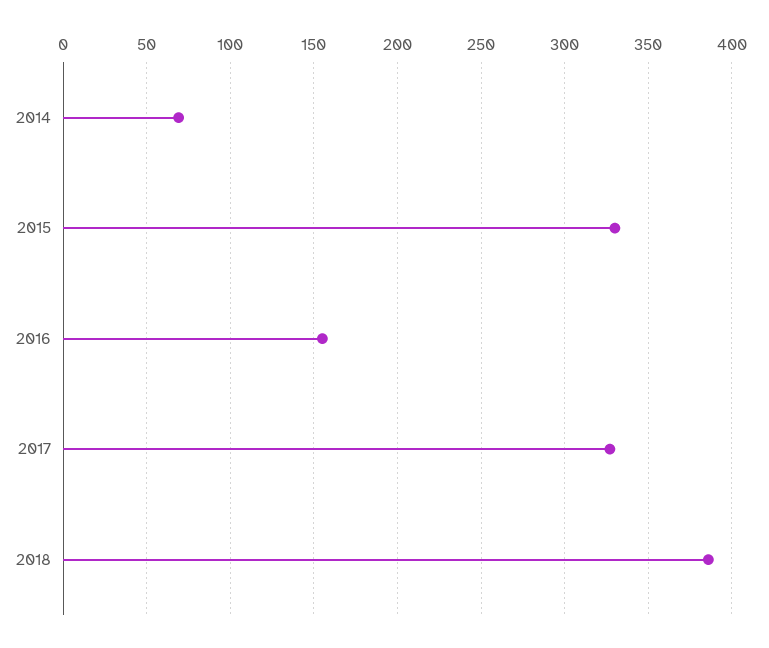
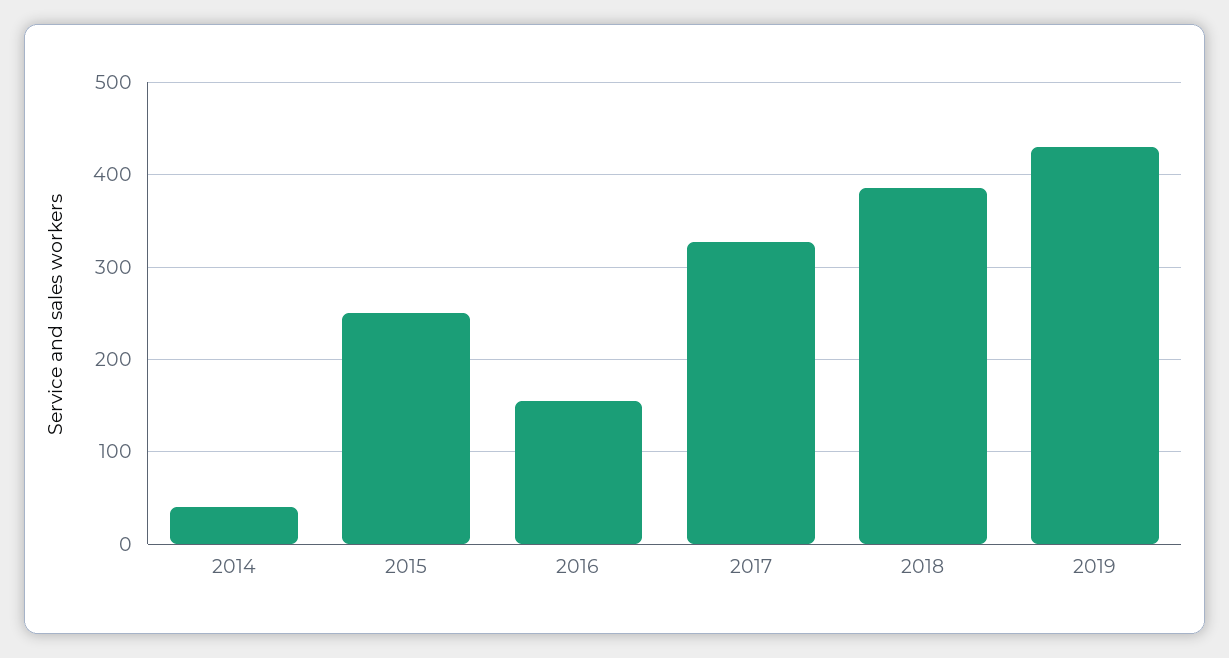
2014: 70 -> 40
2015: 330 -> 250
2019: none -> 430

